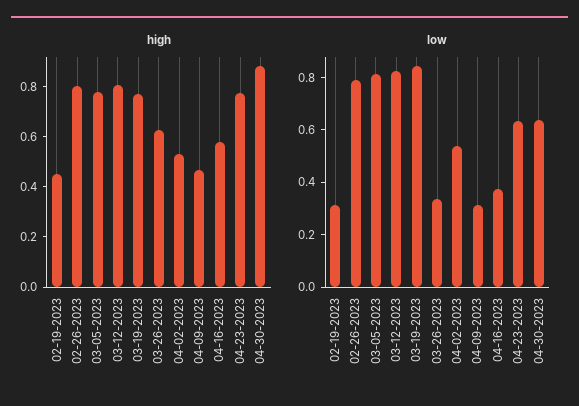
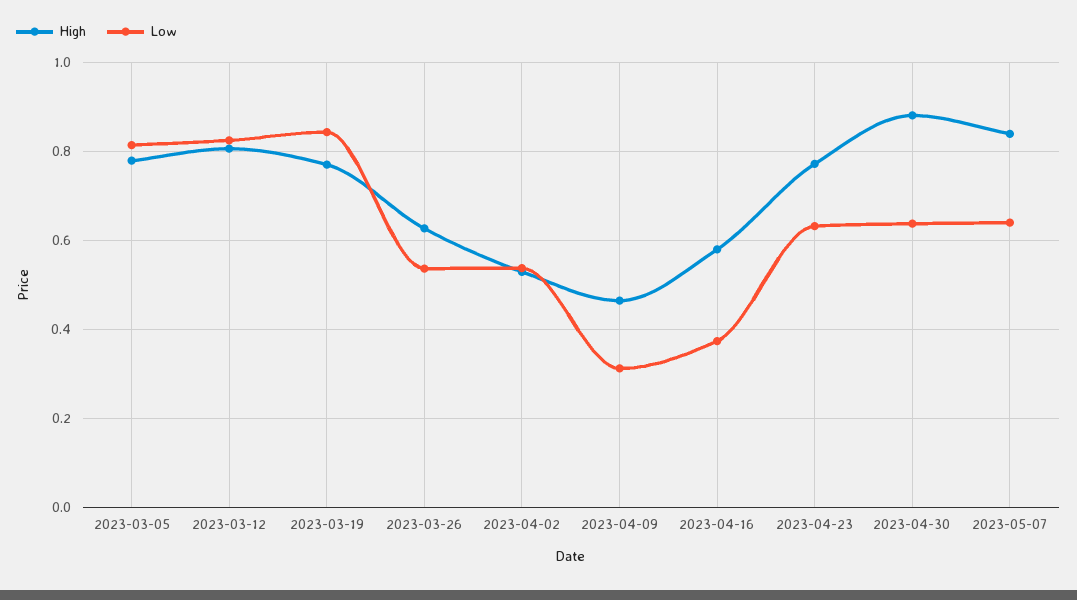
high, 02-19-2023: 0.45 -> none
high, 02-26-2023: 0.8 -> none
low, 02-19-2023: 0.3 -> none
low, 02-26-2023: 0.8 -> none
low, 03-26-2023: 0.35 -> 0.54
high, 2023-05-07: none -> 0.84
low, 2023-05-07: none -> 0.64

